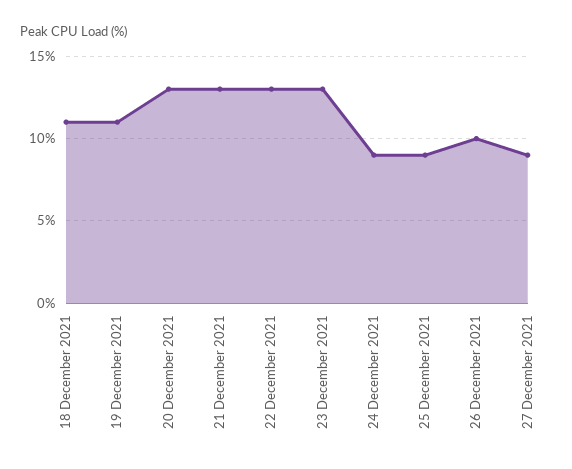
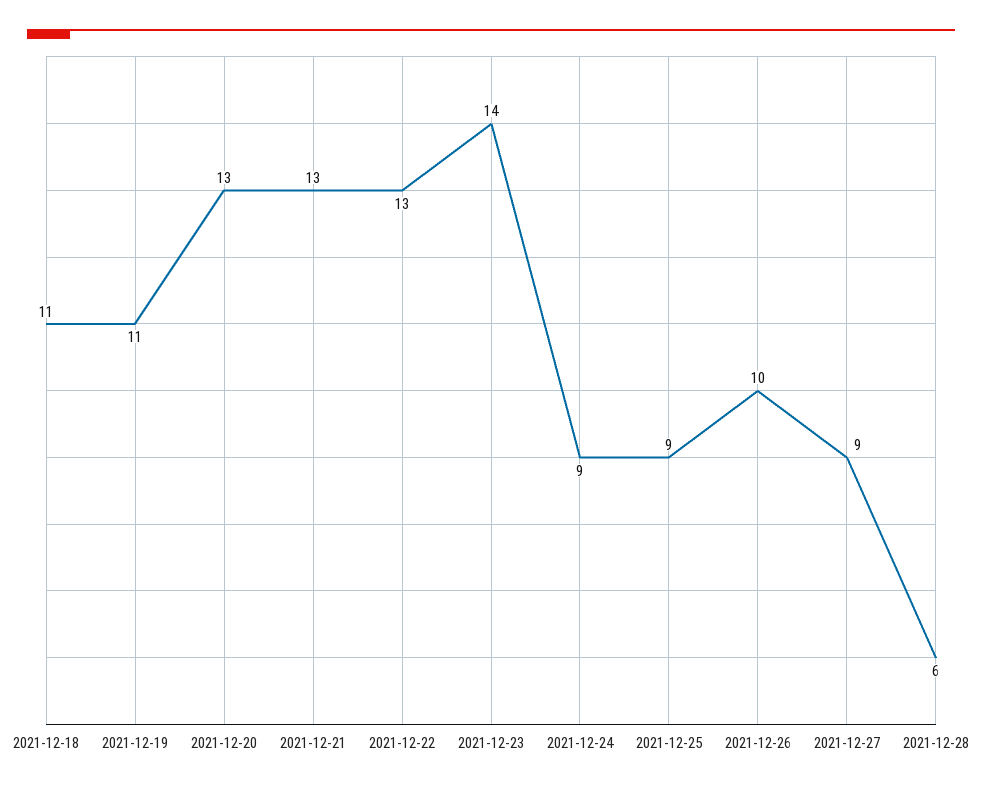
23 December 2021: 13 -> 14
2021-12-28: none -> 6

